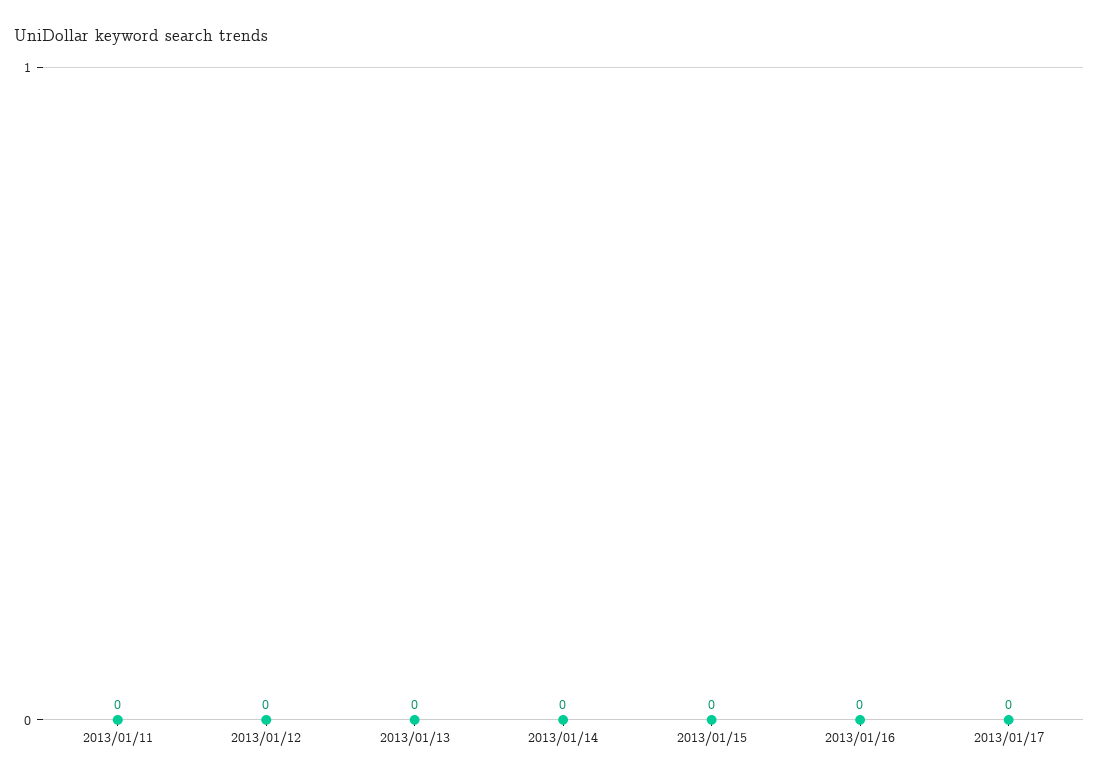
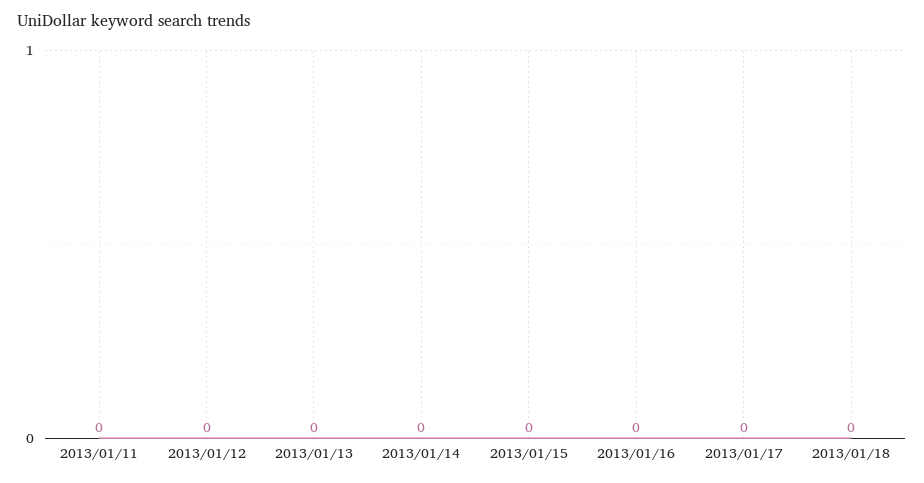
2013/01/18: none -> 0

